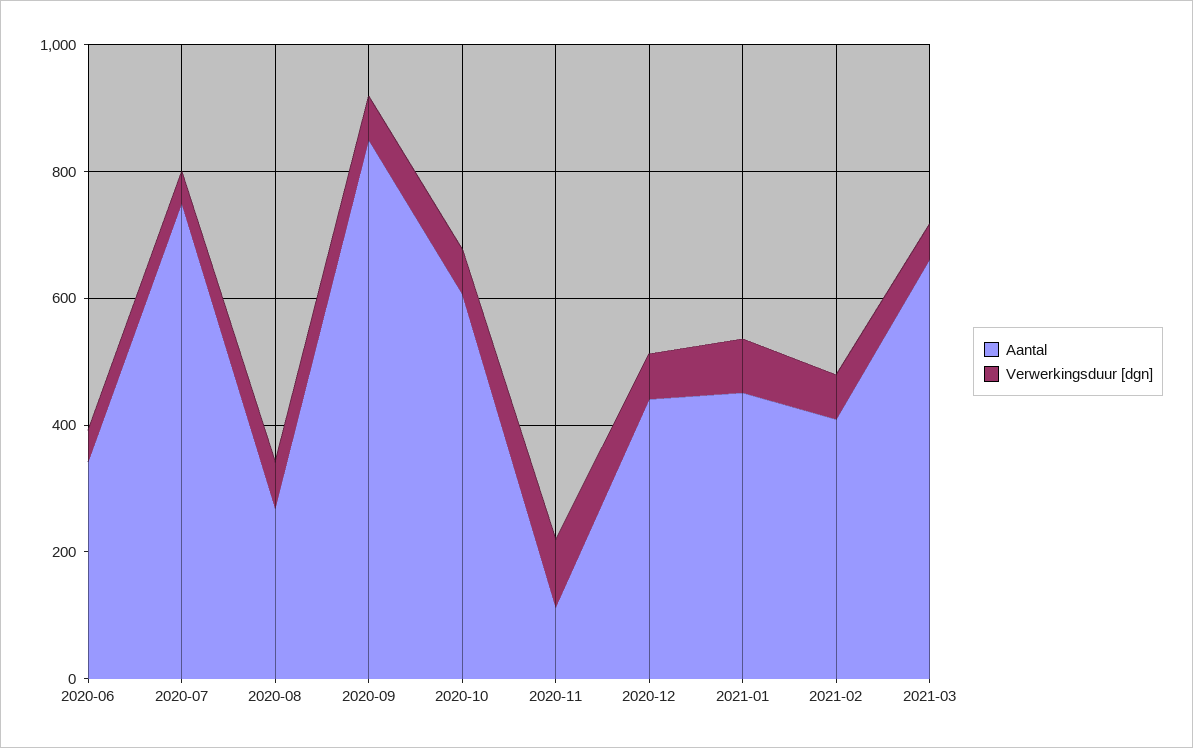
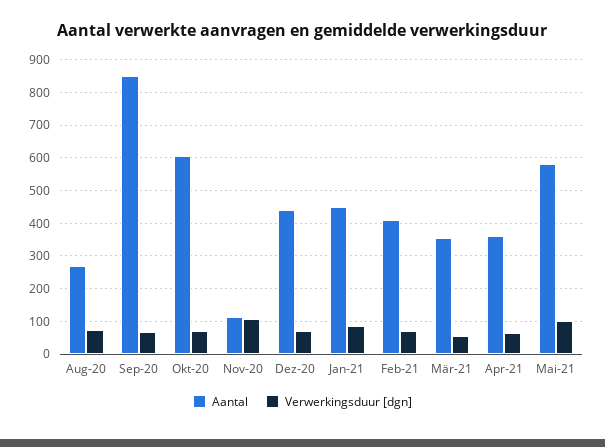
Aantal, 2020-06: 350 -> none
Verwerkingsduur [dgn], 2020-06: 50 -> none
Aantal, 2020-07: 750 -> none
Verwerkingsduur [dgn], 2020-07: 50 -> none
Aantal, 2021-03: 650 -> 360
Aantal, Apr-21: none -> 360
Verwerkingsduur [dgn], Apr-21: none -> 60
Aantal, Mai-21: none -> 580
Verwerkingsduur [dgn], Mai-21: none -> 100

